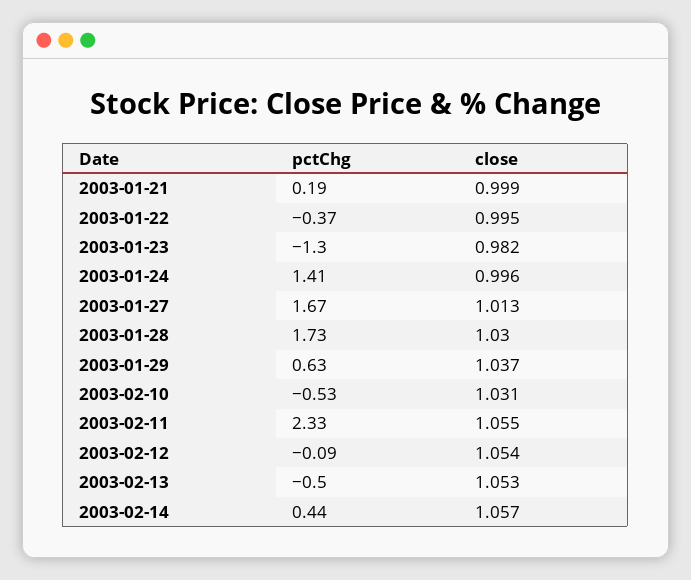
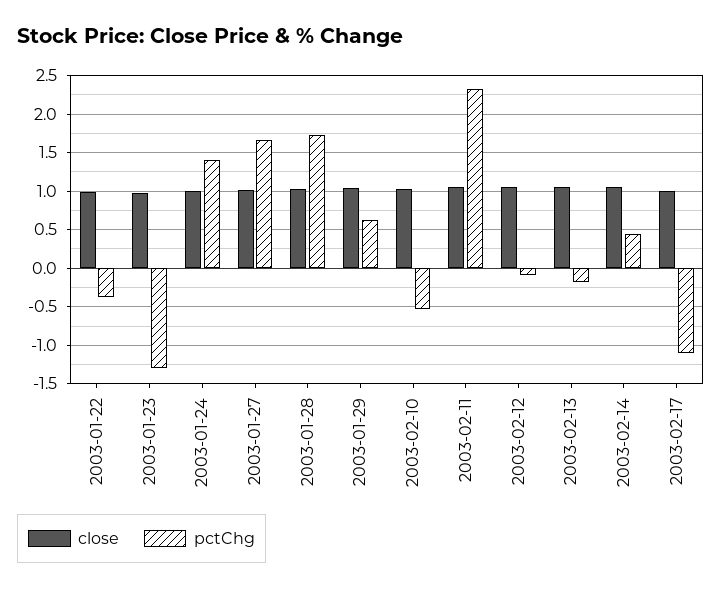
pctChg, 2003-01-21: 0.19 -> none
close, 2003-01-21: 0.999 -> none
pctChg, 2003-02-13: -0.5 -> -0.2
close, 2003-02-17: none -> 1
pctChg, 2003-02-17: none -> -1.1

